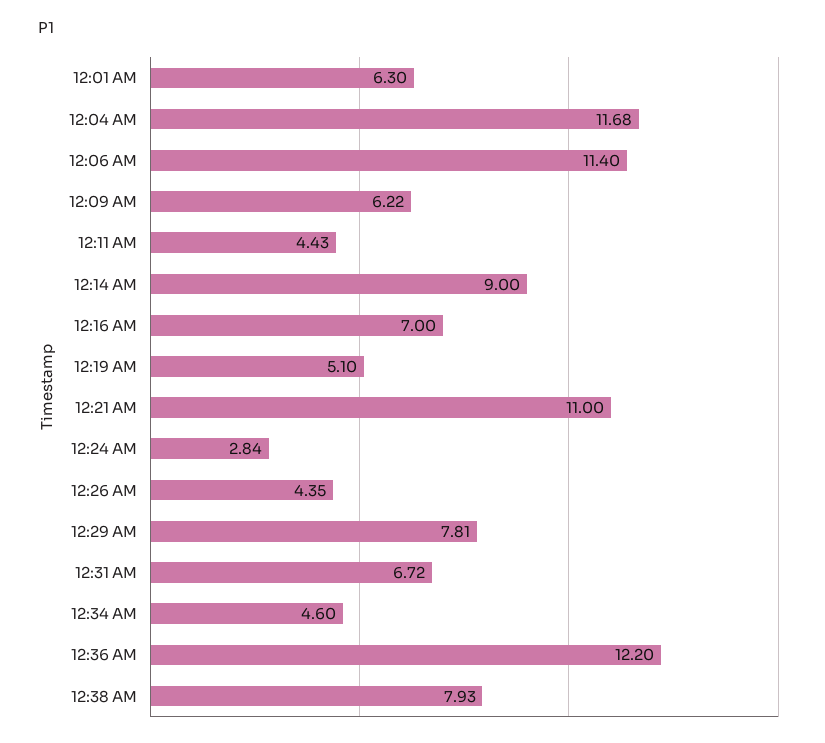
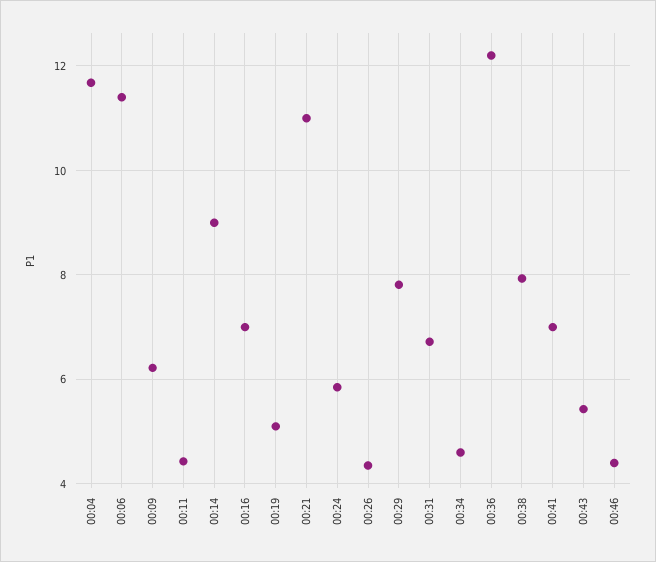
12:01 AM: 6.3 -> none
12:24 AM: 2.84 -> 5.8
00:41: none -> 7
00:43: none -> 5.4
00:46: none -> 4.4

